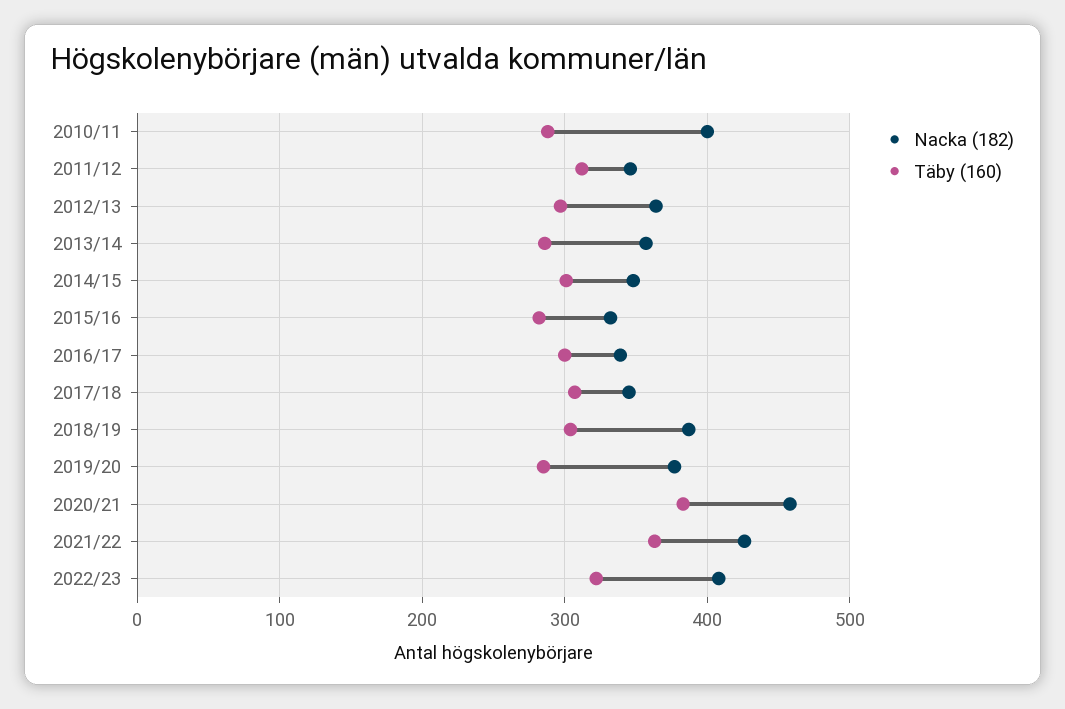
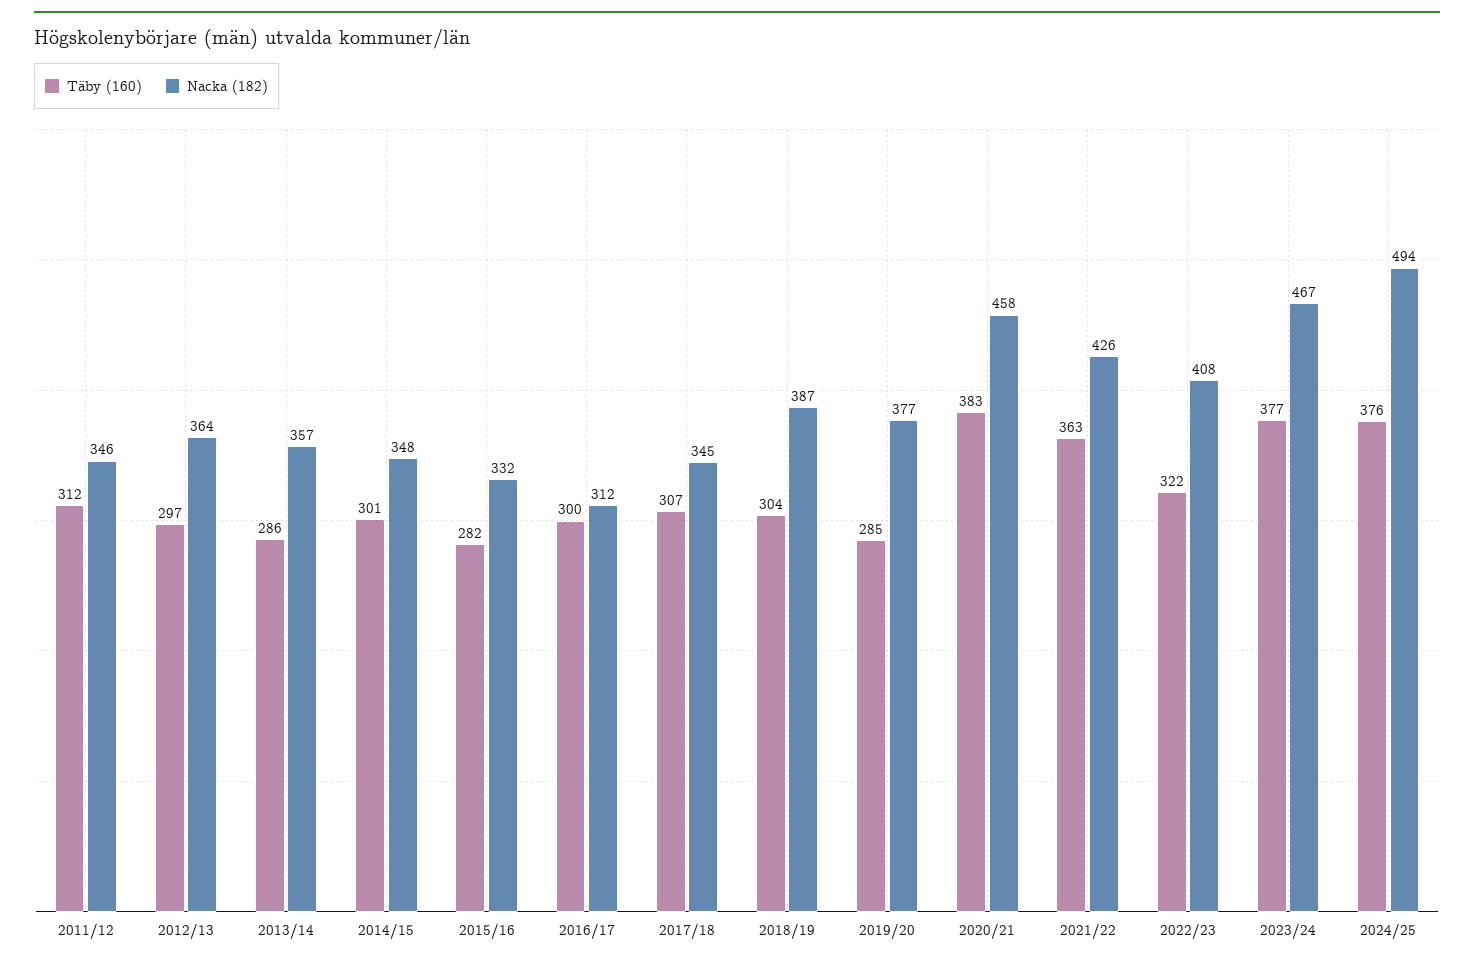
Nacka (182), 2010/11: 400 -> none
Täby (160), 2010/11: 290 -> none
Nacka (182), 2016/17: 340 -> 312
Täby (160), 2023/24: none -> 377
Nacka (182), 2023/24: none -> 467
Täby (160), 2024/25: none -> 376
Nacka (182), 2024/25: none -> 494

